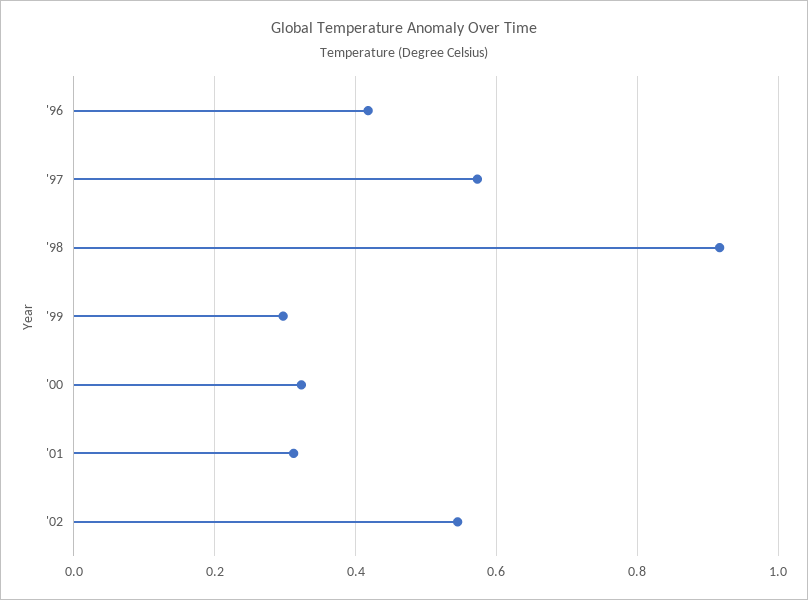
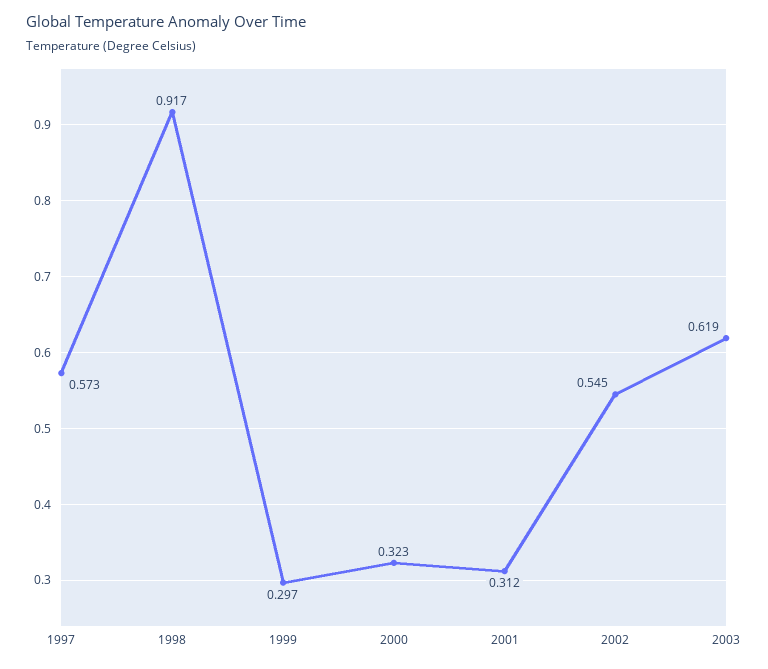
'96: 0.42 -> none
2003: none -> 0.619

